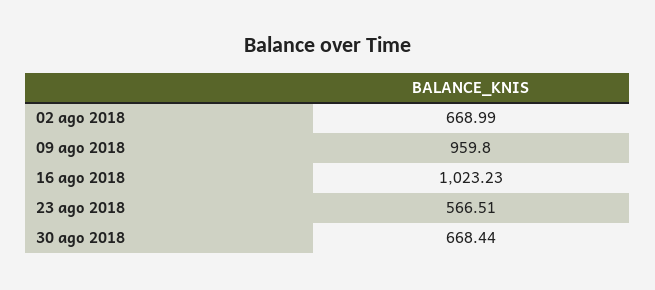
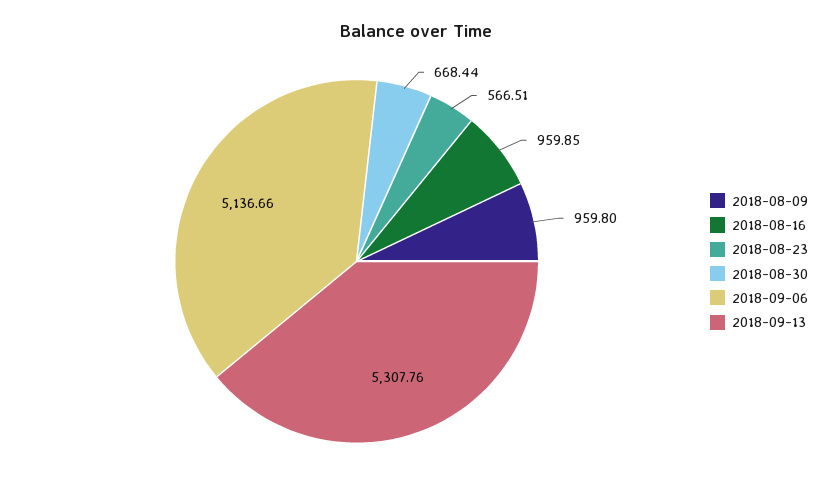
02 ago 2018: 668.99 -> none
16 ago 2018: 1023.23 -> 959.85
2018-09-06: none -> 5136.66
2018-09-13: none -> 5307.76

